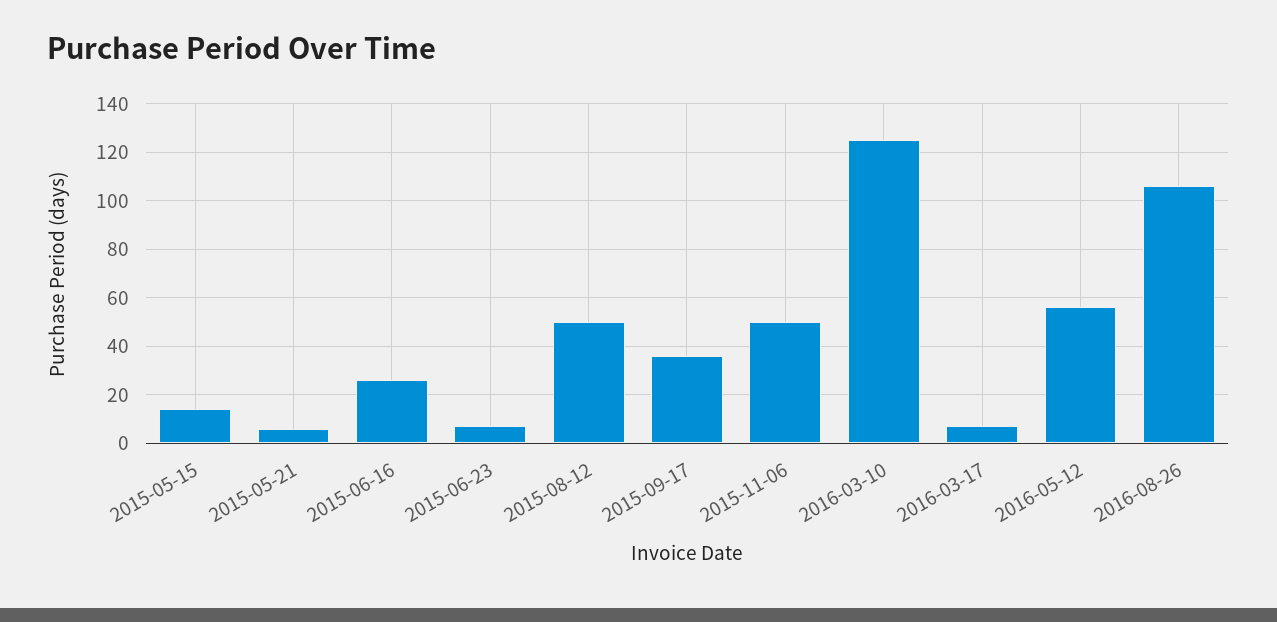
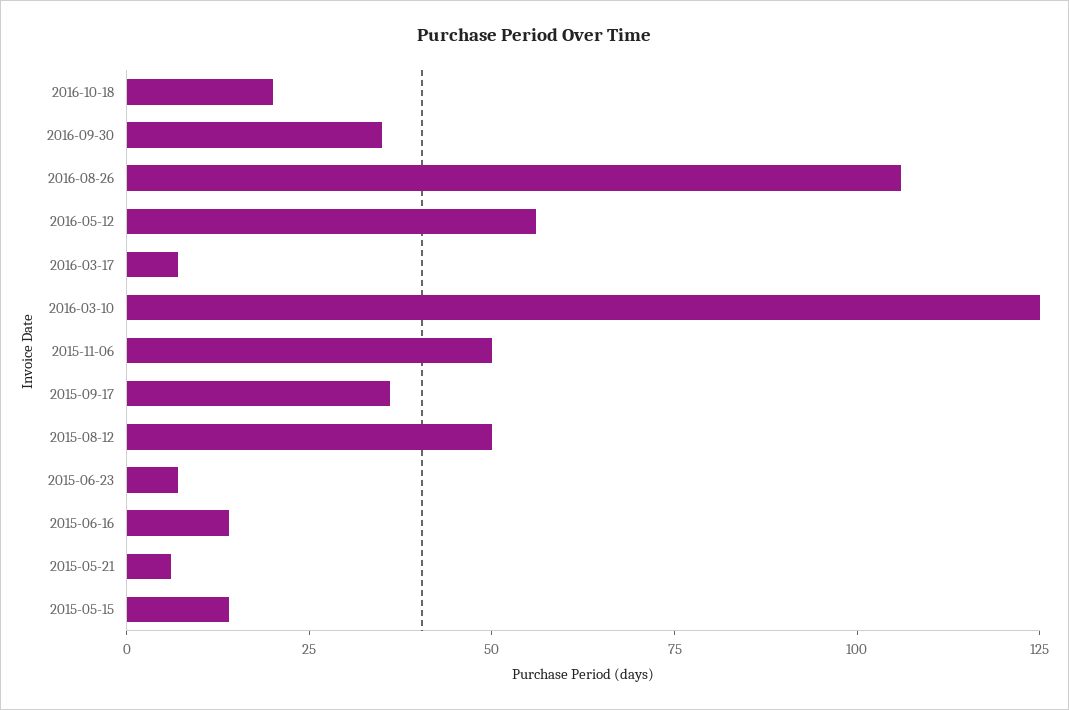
2015-06-16: 25 -> 15
2016-10-18: none -> 20
2016-09-30: none -> 35

